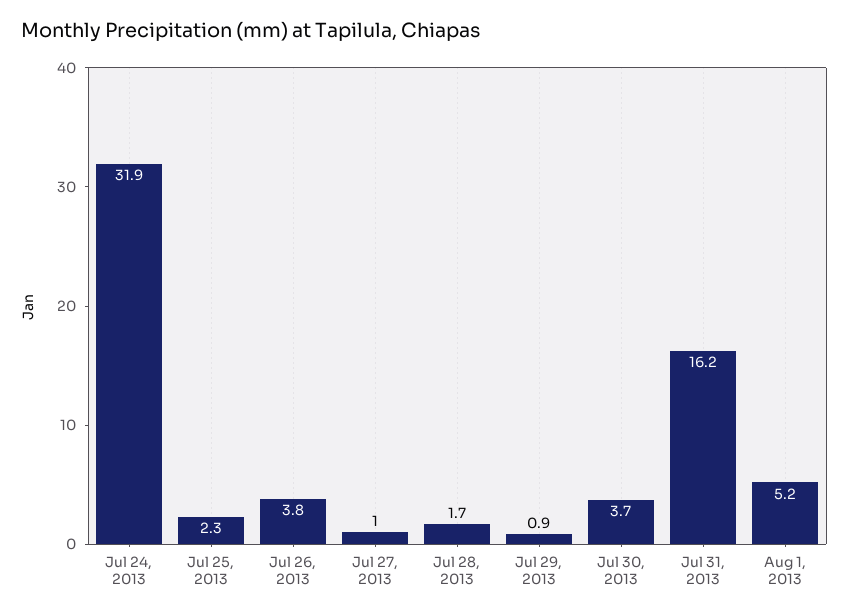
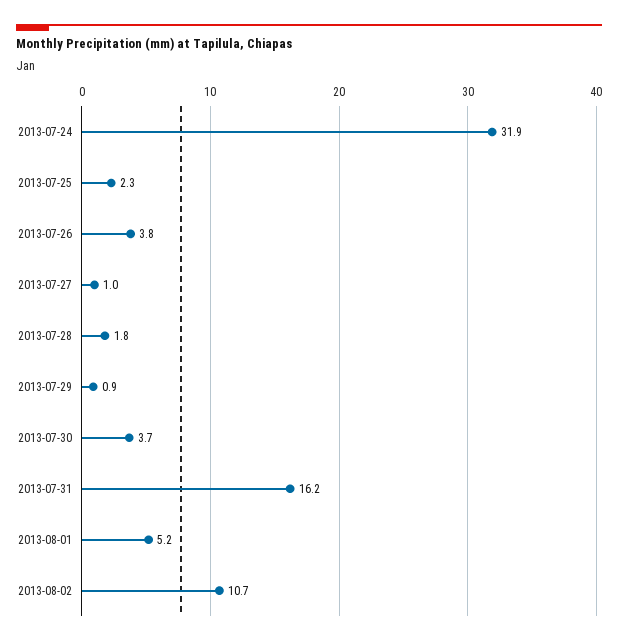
Jul 28, 2013: 1.7 -> 1.8
2013-08-02: none -> 10.7

